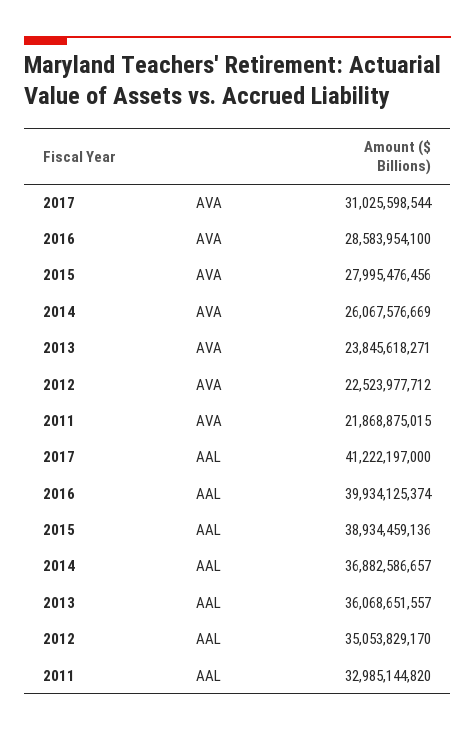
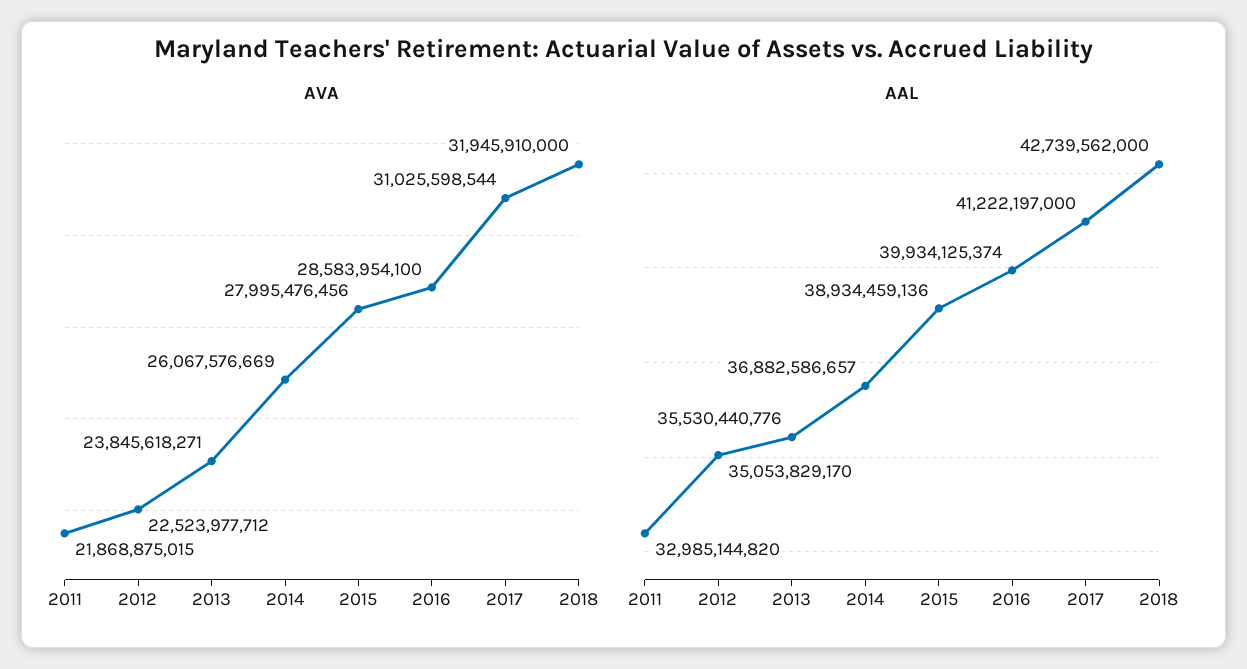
AAL, 2013: 36068651557 -> 35530440776
AVA, 2018: none -> 31945910000
AAL, 2018: none -> 42739562000

